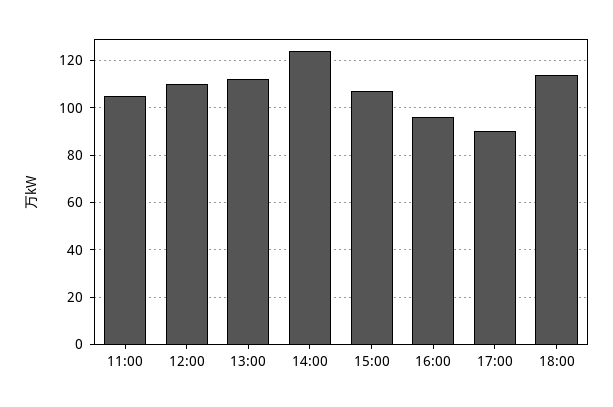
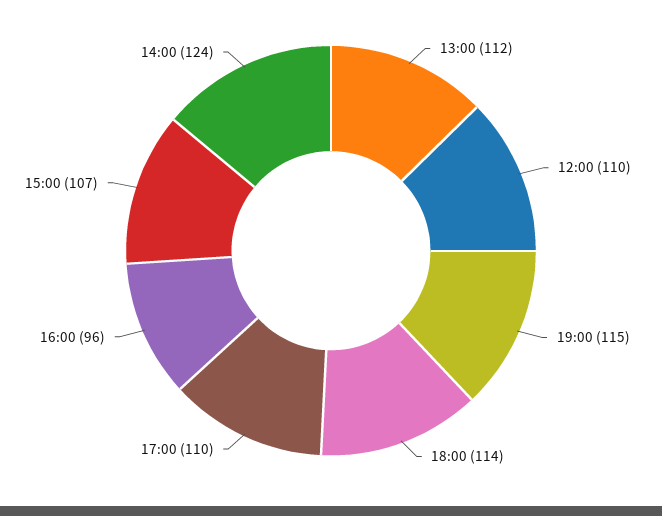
11:00: 105 -> none
17:00: 90 -> 110
19:00: none -> 115

